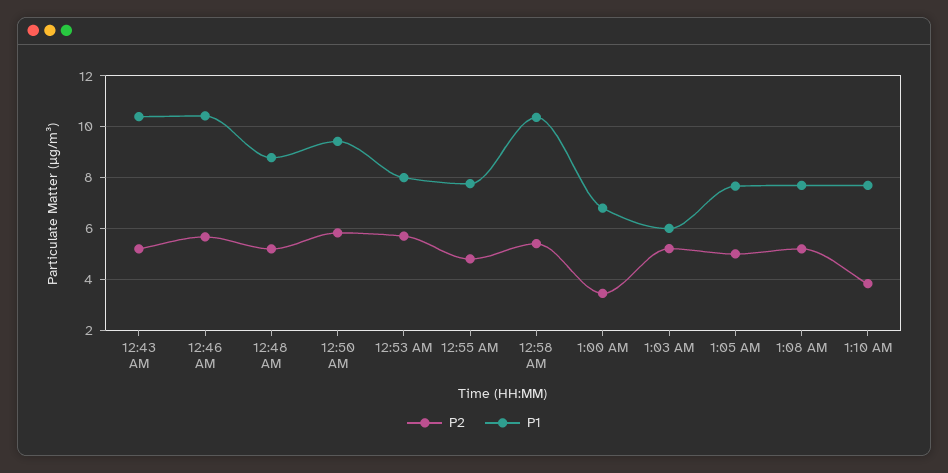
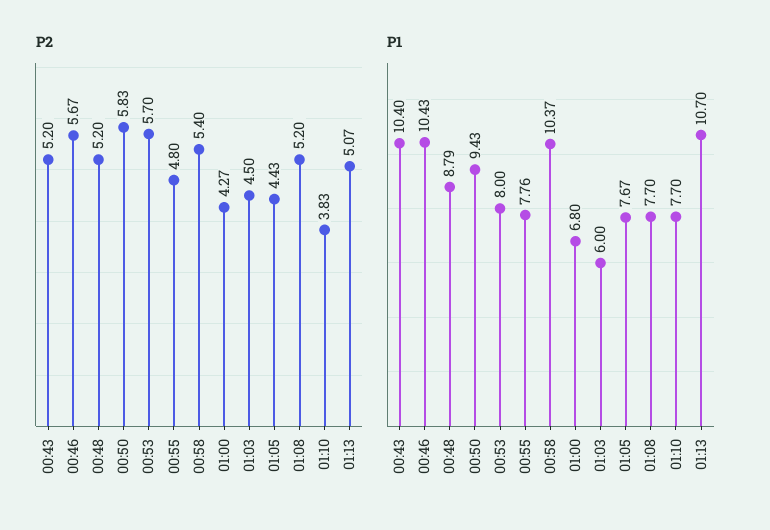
P2, 1:00 AM: 3.5 -> 4.27
P2, 1:03 AM: 5.25 -> 4.5
P2, 1:05 AM: 5 -> 4.43
P2, 01:13: none -> 5.07
P1, 01:13: none -> 10.7

